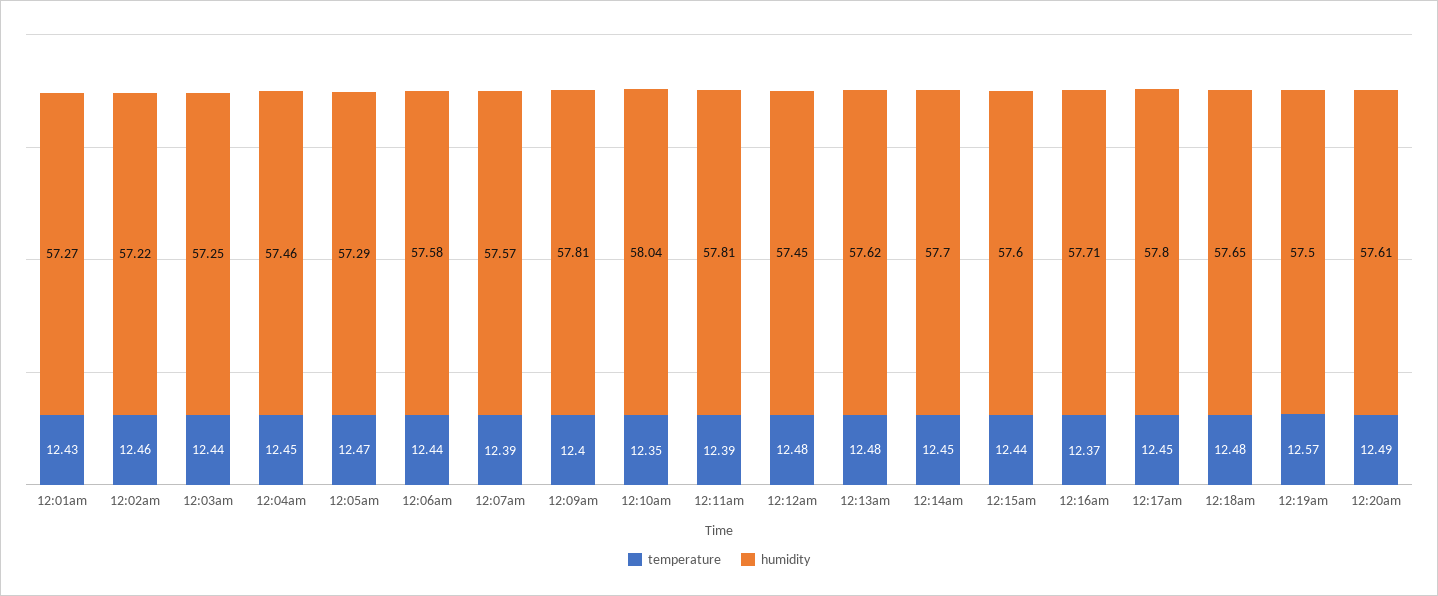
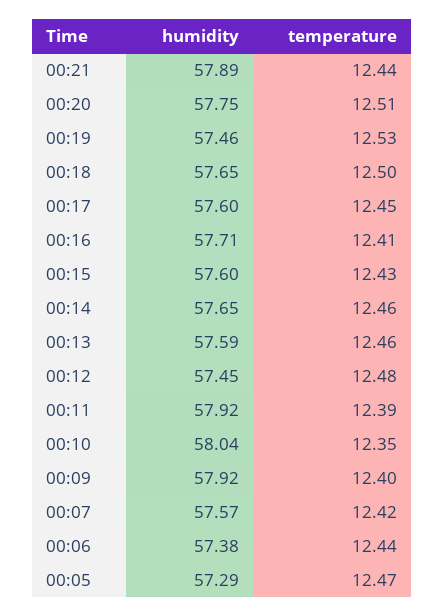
temperature, 12:01am: 12.43 -> none
humidity, 12:01am: 57.27 -> none
temperature, 12:02am: 12.46 -> none
humidity, 12:02am: 57.22 -> none
temperature, 12:03am: 12.44 -> none
humidity, 12:03am: 57.25 -> none
temperature, 12:04am: 12.45 -> none
humidity, 12:04am: 57.46 -> none
humidity, 12:06am: 57.58 -> 57.38
temperature, 12:07am: 12.39 -> 12.42
humidity, 12:09am: 57.81 -> 57.92
humidity, 12:11am: 57.81 -> 57.92
temperature, 12:13am: 12.48 -> 12.46
humidity, 12:13am: 57.62 -> 57.59
temperature, 12:14am: 12.45 -> 12.46
humidity, 12:14am: 57.7 -> 57.65
temperature, 12:15am: 12.44 -> 12.43
temperature, 12:16am: 12.37 -> 12.41
humidity, 12:17am: 57.8 -> 57.6
temperature, 12:18am: 12.48 -> 12.5
temperature, 12:19am: 12.57 -> 12.53
humidity, 12:19am: 57.5 -> 57.46
temperature, 12:20am: 12.49 -> 12.51
humidity, 12:20am: 57.61 -> 57.75
humidity, 00:21: none -> 57.89
temperature, 00:21: none -> 12.44

